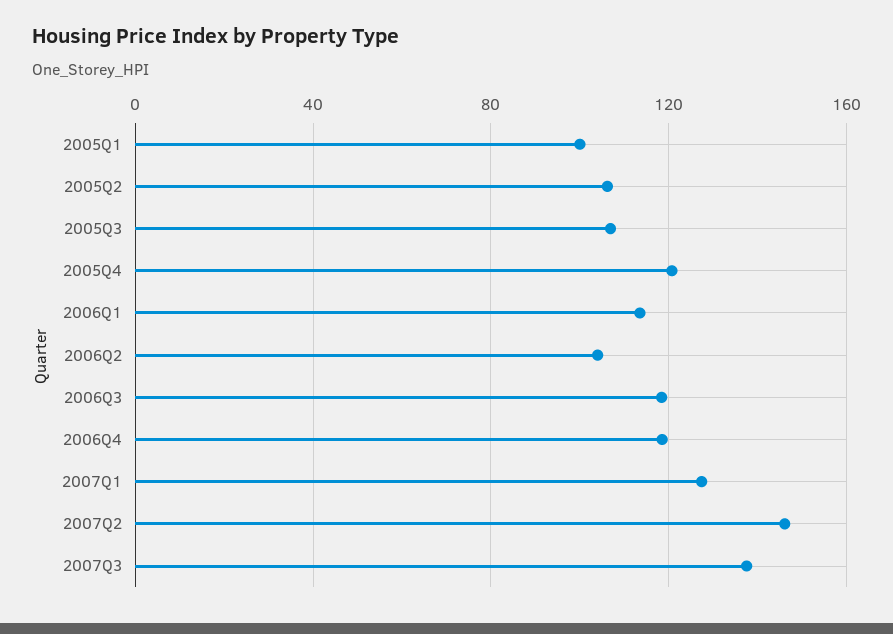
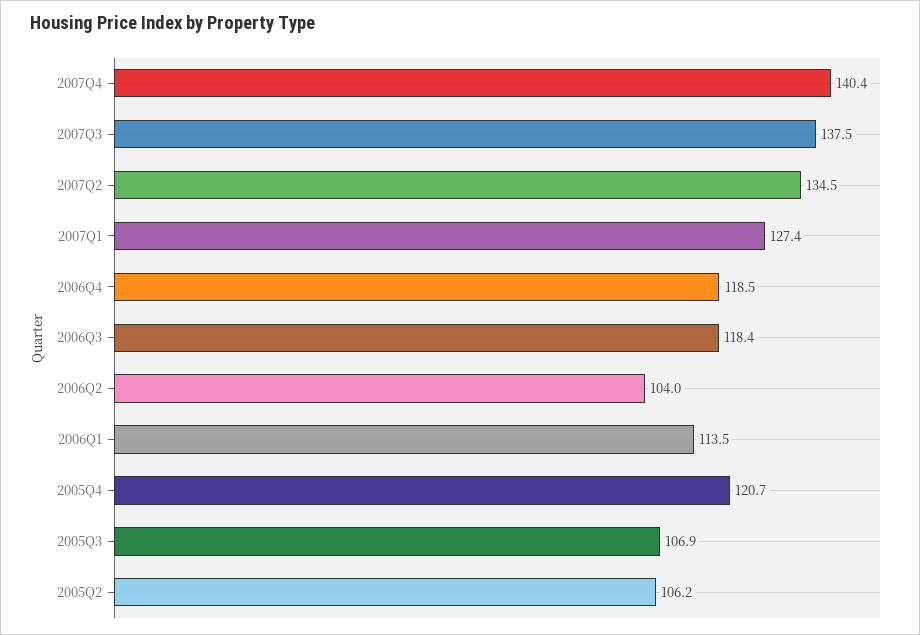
2005Q1: 100 -> none
2007Q2: 145 -> 134.5
2007Q4: none -> 140.4

